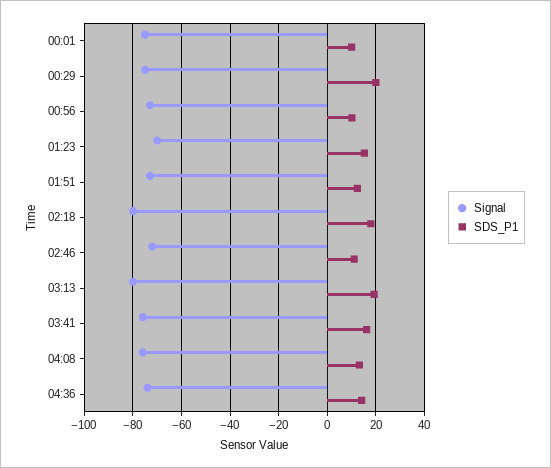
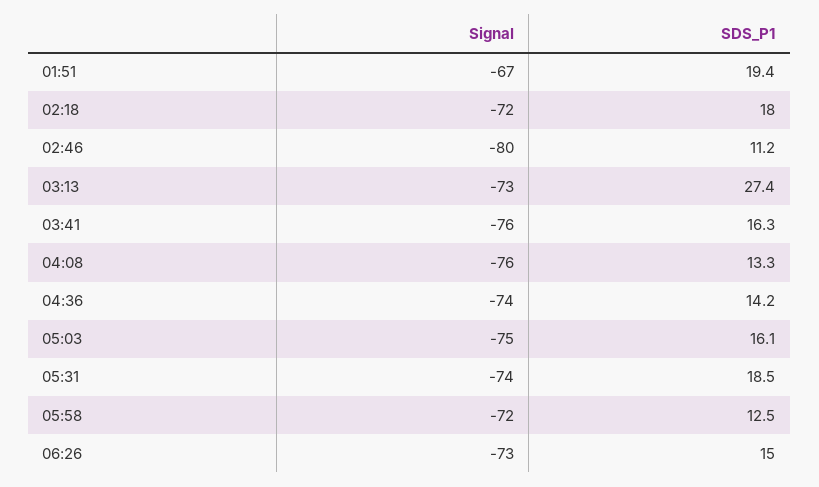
Signal, 00:01: -75 -> none
SDS_P1, 00:01: 10 -> none
Signal, 00:29: -75 -> none
SDS_P1, 00:29: 20 -> none
Signal, 00:56: -72.5 -> none
SDS_P1, 00:56: 10 -> none
Signal, 01:23: -70 -> none
SDS_P1, 01:23: 15 -> none
Signal, 01:51: -72.5 -> -67
SDS_P1, 01:51: 12.5 -> 19.4
Signal, 02:18: -80 -> -72
Signal, 02:46: -72.5 -> -80
Signal, 03:13: -80 -> -73
SDS_P1, 03:13: 20 -> 27.4
Signal, 05:03: none -> -75
SDS_P1, 05:03: none -> 16.1
Signal, 05:31: none -> -74
SDS_P1, 05:31: none -> 18.5
Signal, 05:58: none -> -72
SDS_P1, 05:58: none -> 12.5
Signal, 06:26: none -> -73
SDS_P1, 06:26: none -> 15

